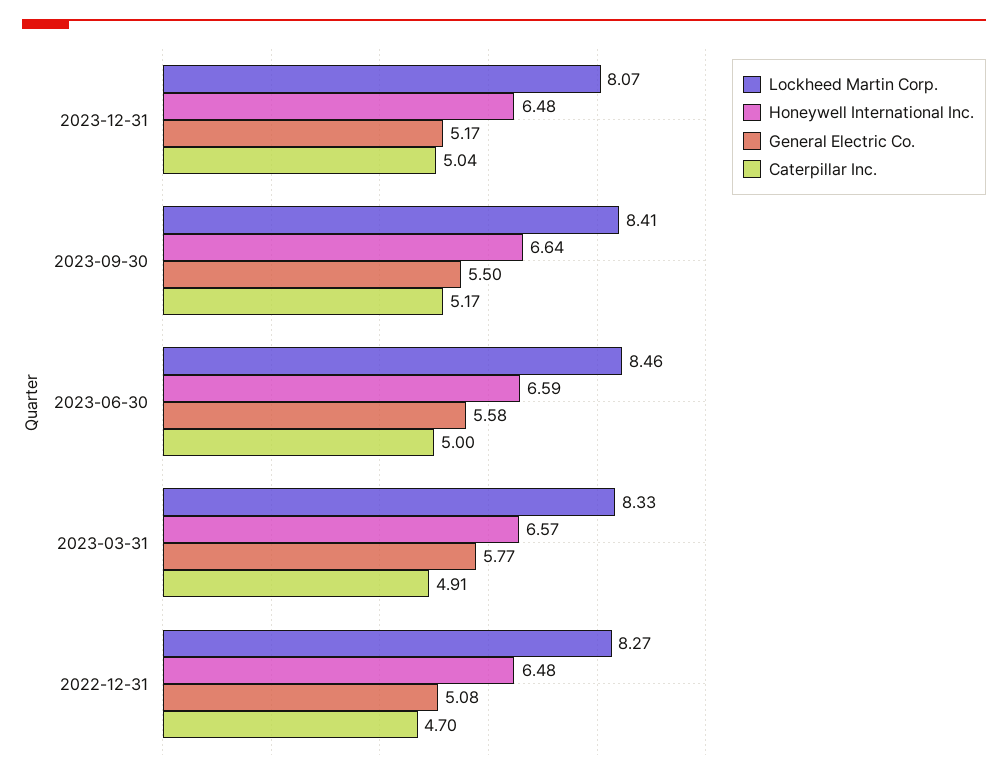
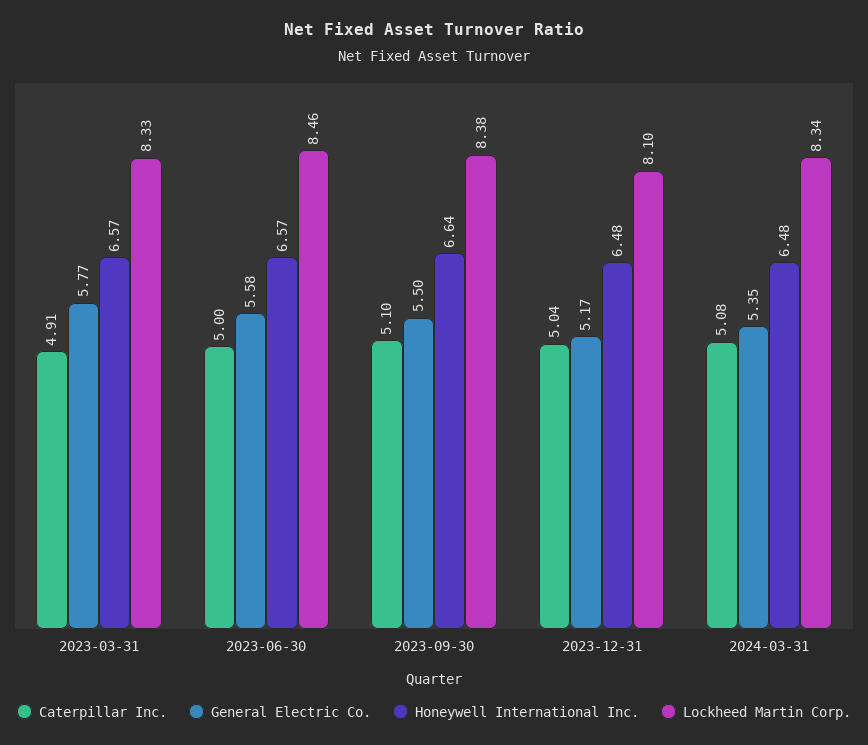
Lockheed Martin Corp., 2023-12-31: 8.07 -> 8.1
Lockheed Martin Corp., 2023-09-30: 8.41 -> 8.38
Caterpillar Inc., 2023-09-30: 5.17 -> 5.1
Honeywell International Inc., 2023-06-30: 6.59 -> 6.57
Lockheed Martin Corp., 2022-12-31: 8.27 -> none
Honeywell International Inc., 2022-12-31: 6.48 -> none
General Electric Co., 2022-12-31: 5.08 -> none
Caterpillar Inc., 2022-12-31: 4.7 -> none
Caterpillar Inc., 2024-03-31: none -> 5.08
General Electric Co., 2024-03-31: none -> 5.35
Honeywell International Inc., 2024-03-31: none -> 6.48
Lockheed Martin Corp., 2024-03-31: none -> 8.34

